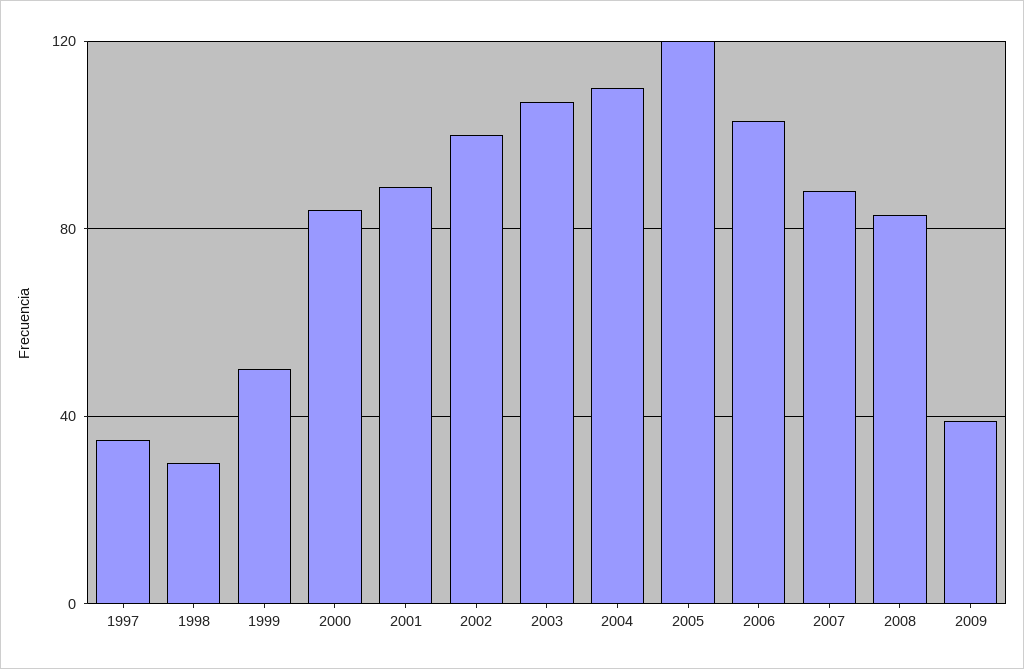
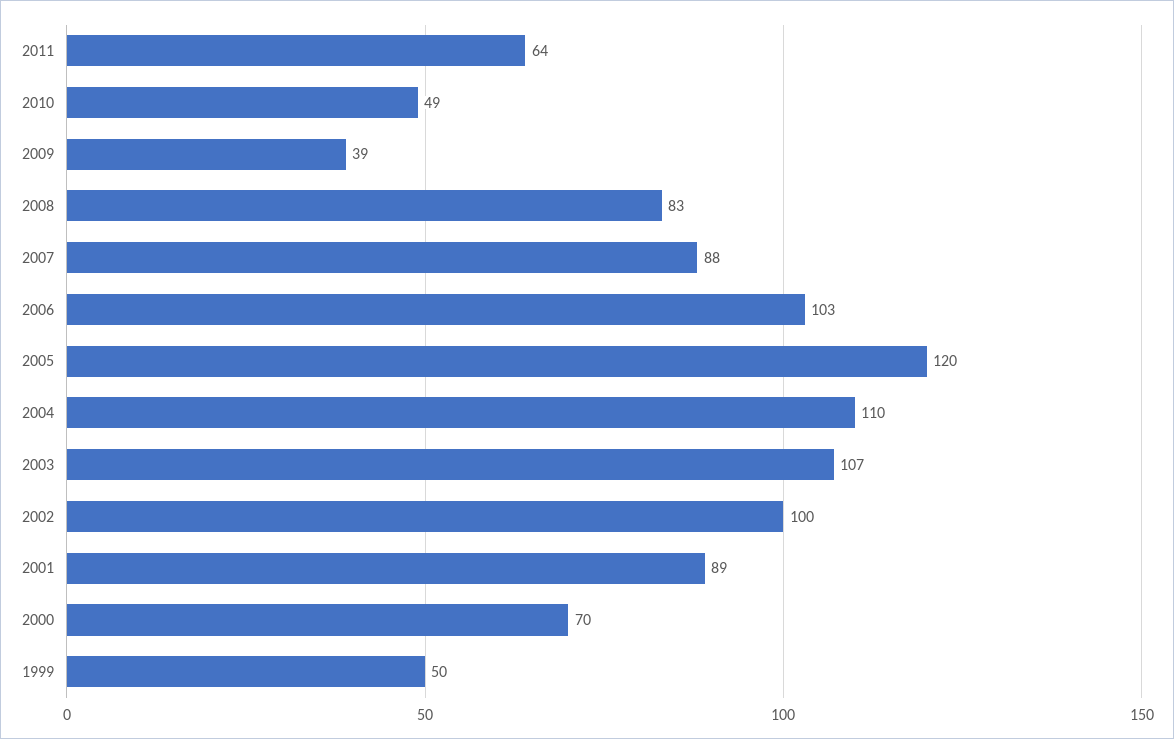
1997: 35 -> none
1998: 30 -> none
2000: 85 -> 70
2011: none -> 64
2010: none -> 49

